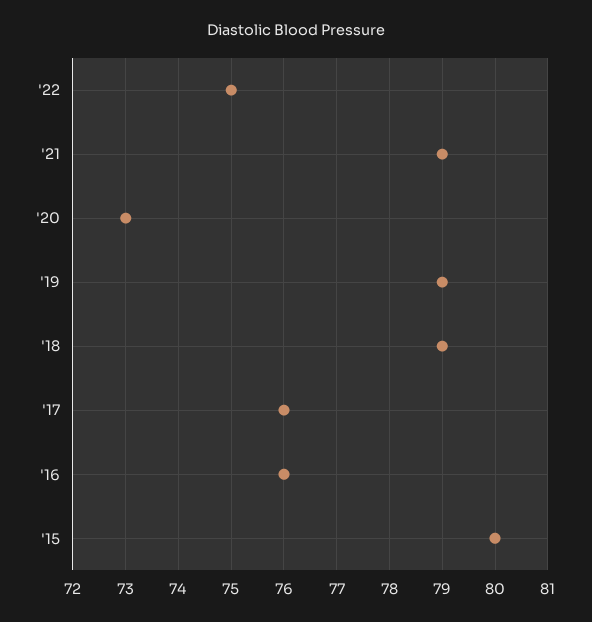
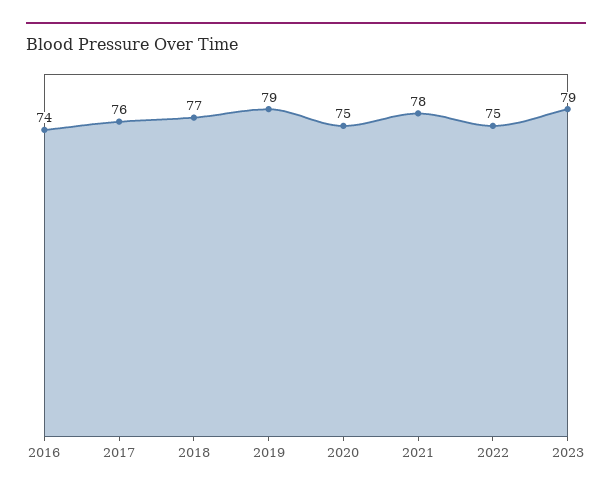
'21: 79 -> 78
'20: 73 -> 75
'18: 79 -> 77
'16: 76 -> 74
'15: 80 -> none
2023: none -> 79

